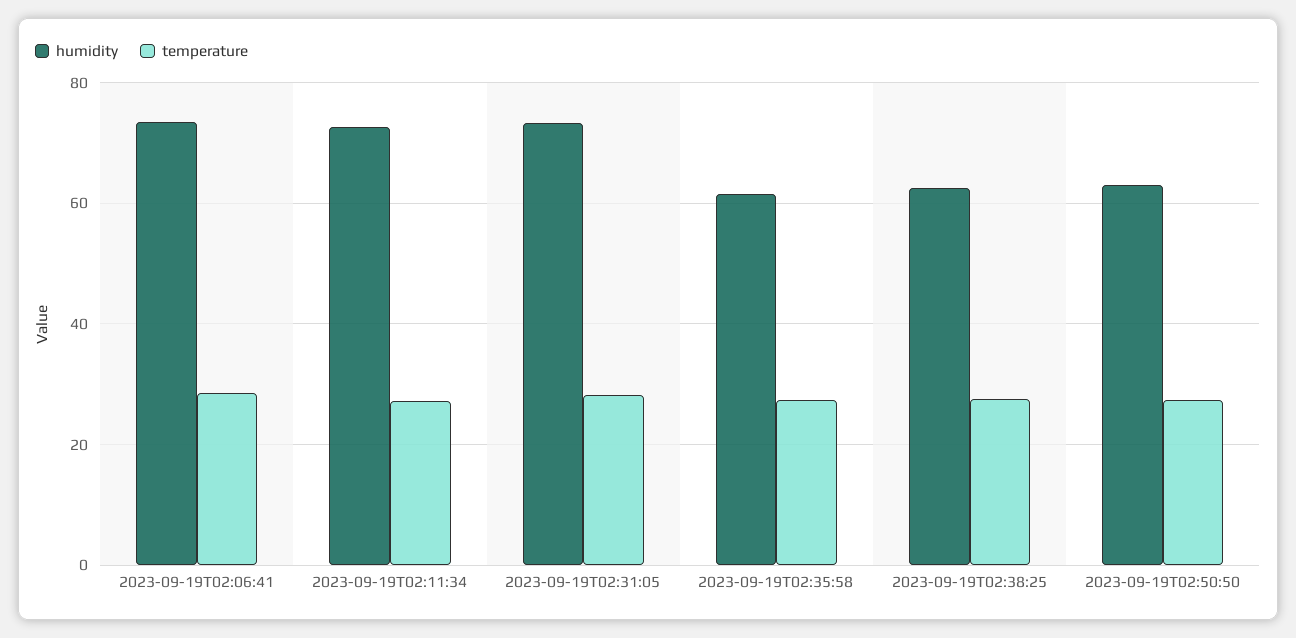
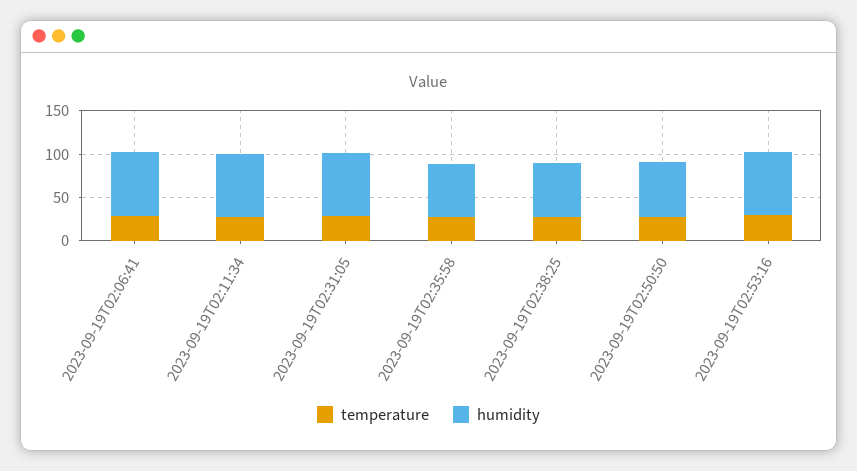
temperature, 2023-09-19T02:53:16: none -> 30
humidity, 2023-09-19T02:53:16: none -> 70

